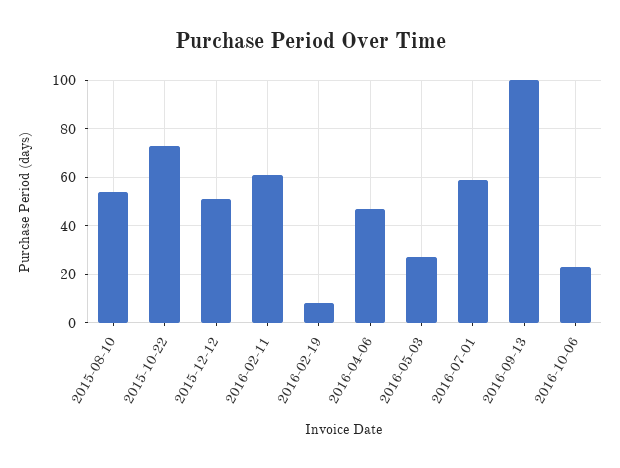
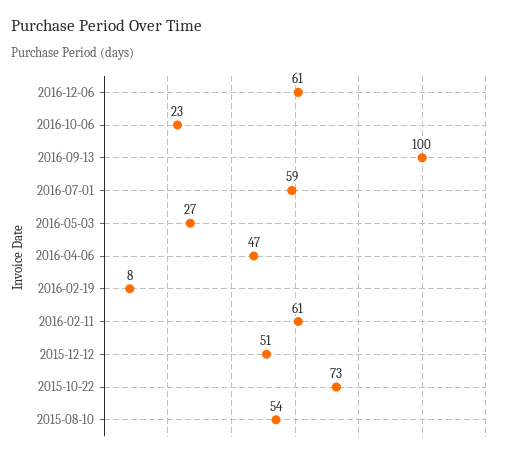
2016-12-06: none -> 61

